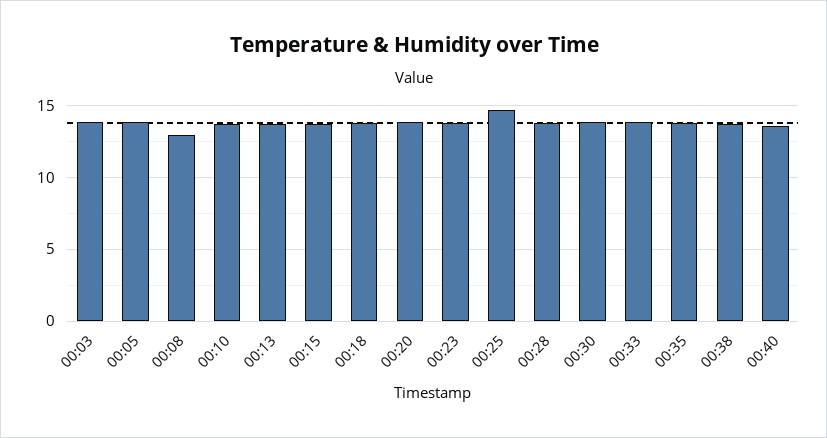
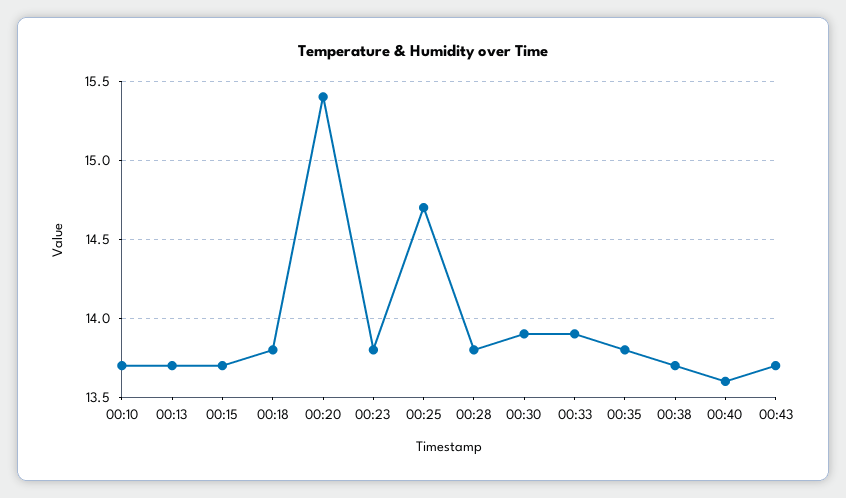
00:03: 14 -> none
00:05: 14 -> none
00:08: 13 -> none
00:20: 14 -> 15.4
00:43: none -> 13.7

